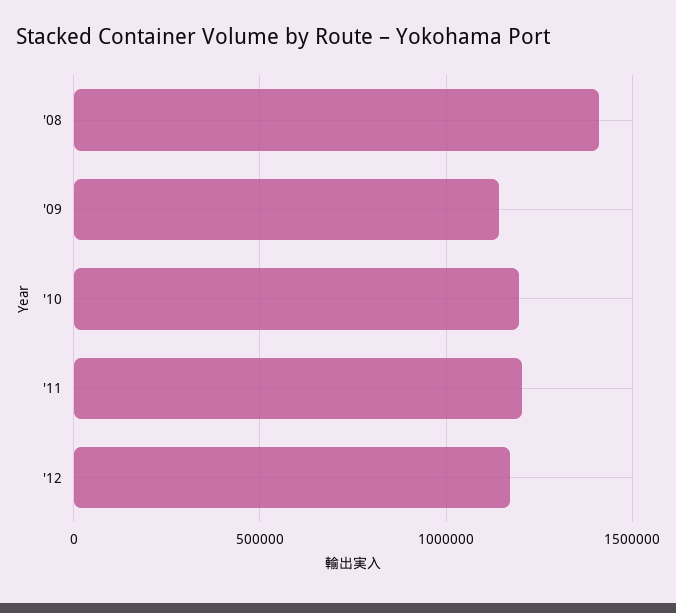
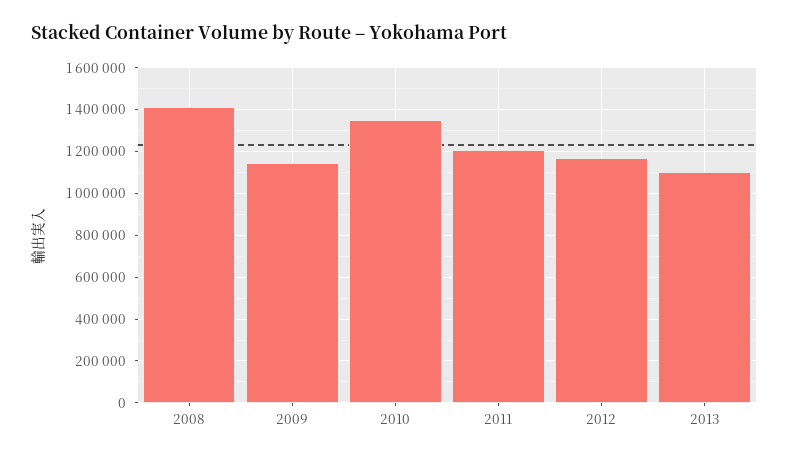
'10: 1200000 -> 1350000
2013: none -> 1100000

